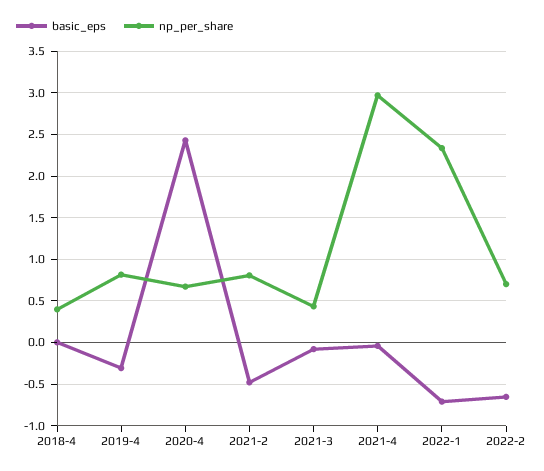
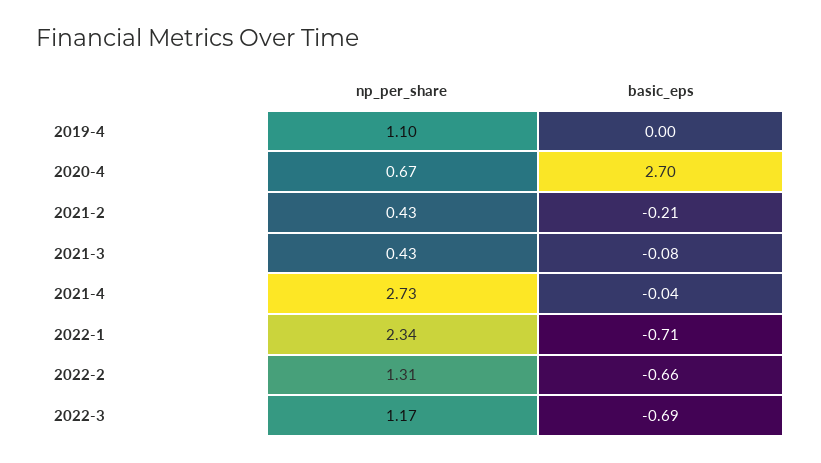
basic_eps, 2018-4: 0 -> none
np_per_share, 2018-4: 0.4 -> none
basic_eps, 2019-4: -0.3 -> 0
np_per_share, 2019-4: 0.8 -> 1.1
basic_eps, 2020-4: 2.4 -> 2.7
basic_eps, 2021-2: -0.5 -> -0.21
np_per_share, 2021-2: 0.8 -> 0.43
np_per_share, 2021-4: 3 -> 2.73
np_per_share, 2022-2: 0.7 -> 1.31
np_per_share, 2022-3: none -> 1.17
basic_eps, 2022-3: none -> -0.69

